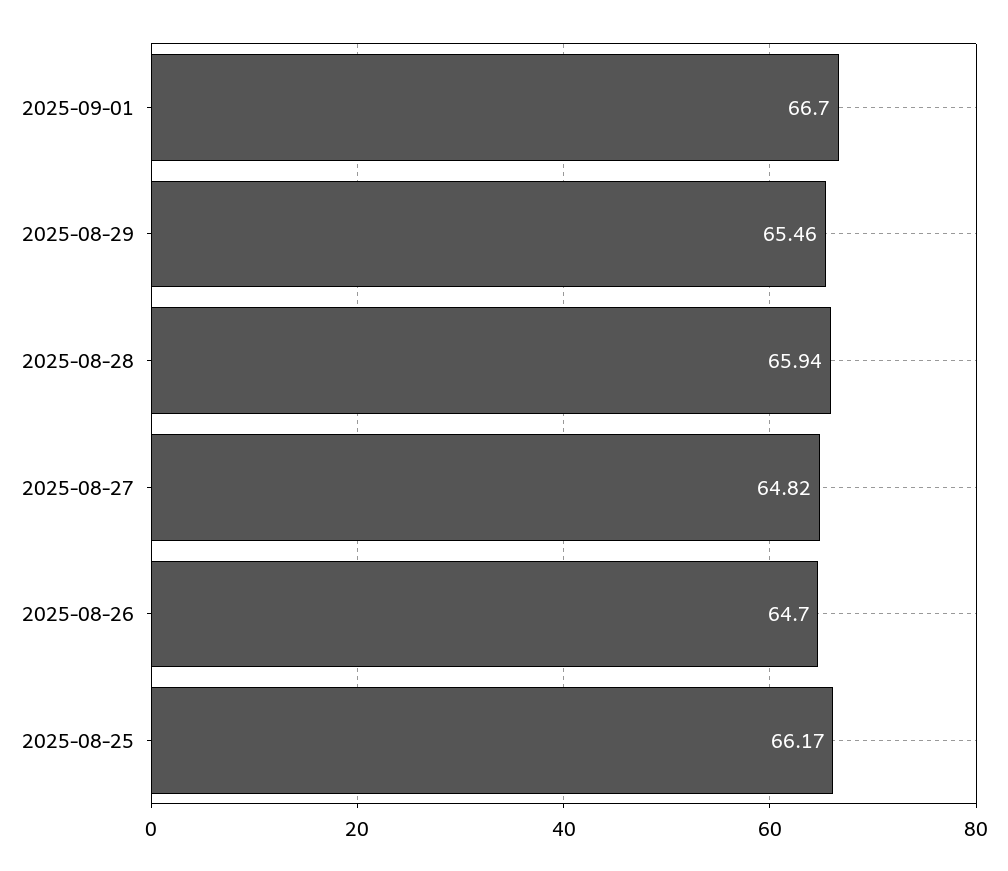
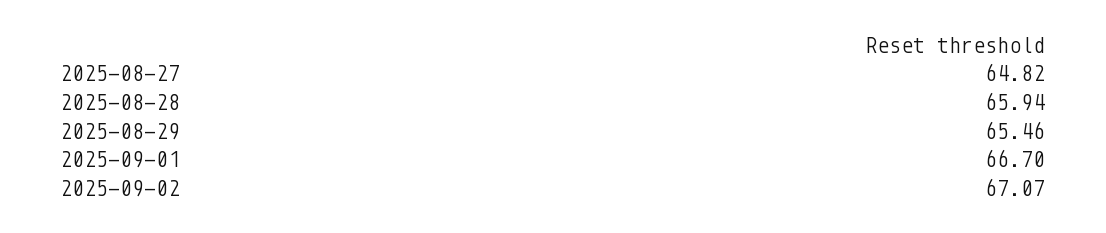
2025-08-26: 64.7 -> none
2025-08-25: 66.17 -> none
2025-09-02: none -> 67.07

